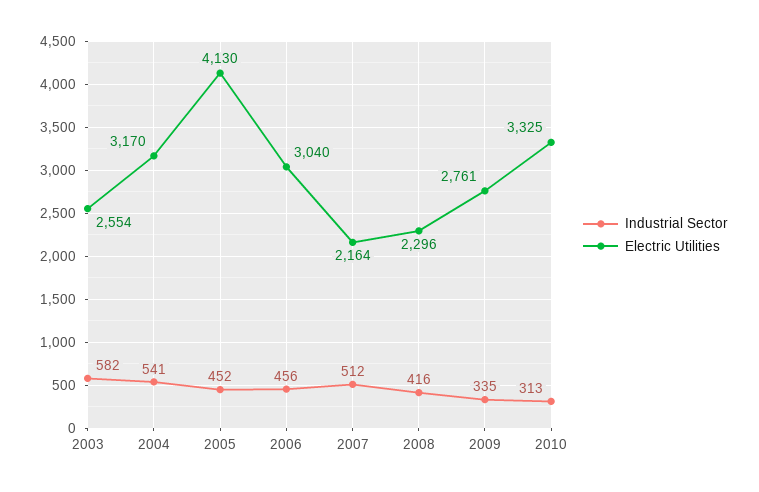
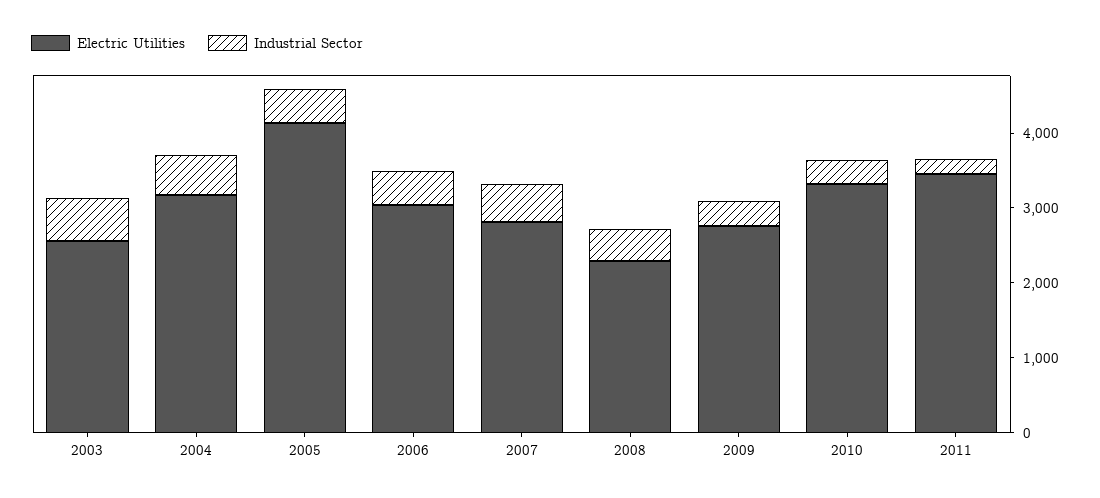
Electric Utilities, 2007: 2164 -> 2800
Electric Utilities, 2011: none -> 3400
Industrial Sector, 2011: none -> 200

